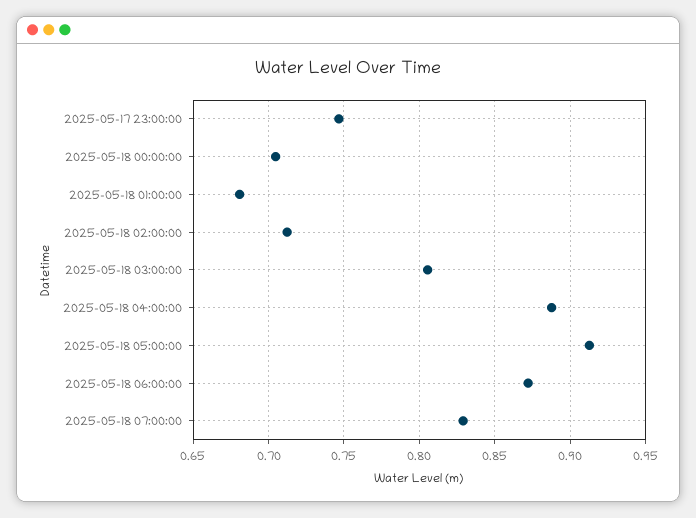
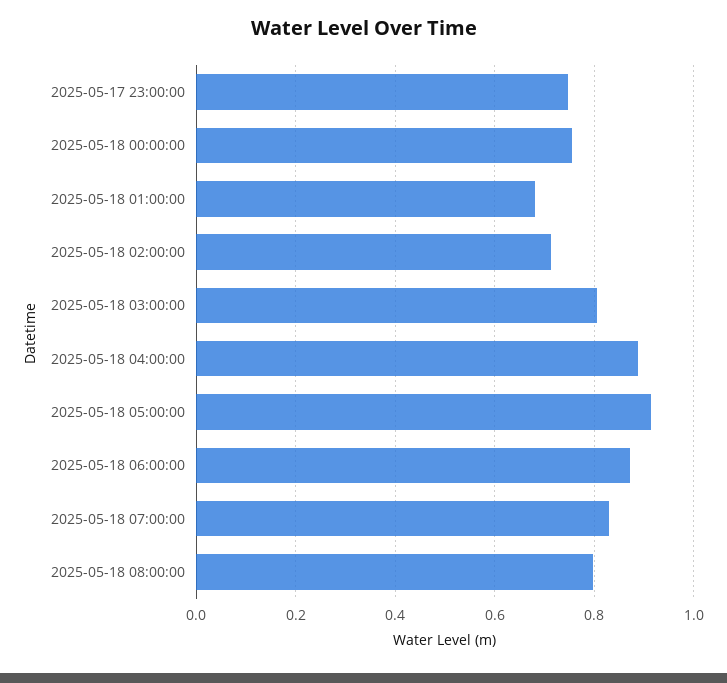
2025-05-18 00:00:00: 0.705 -> 0.76
2025-05-18 08:00:00: none -> 0.8

